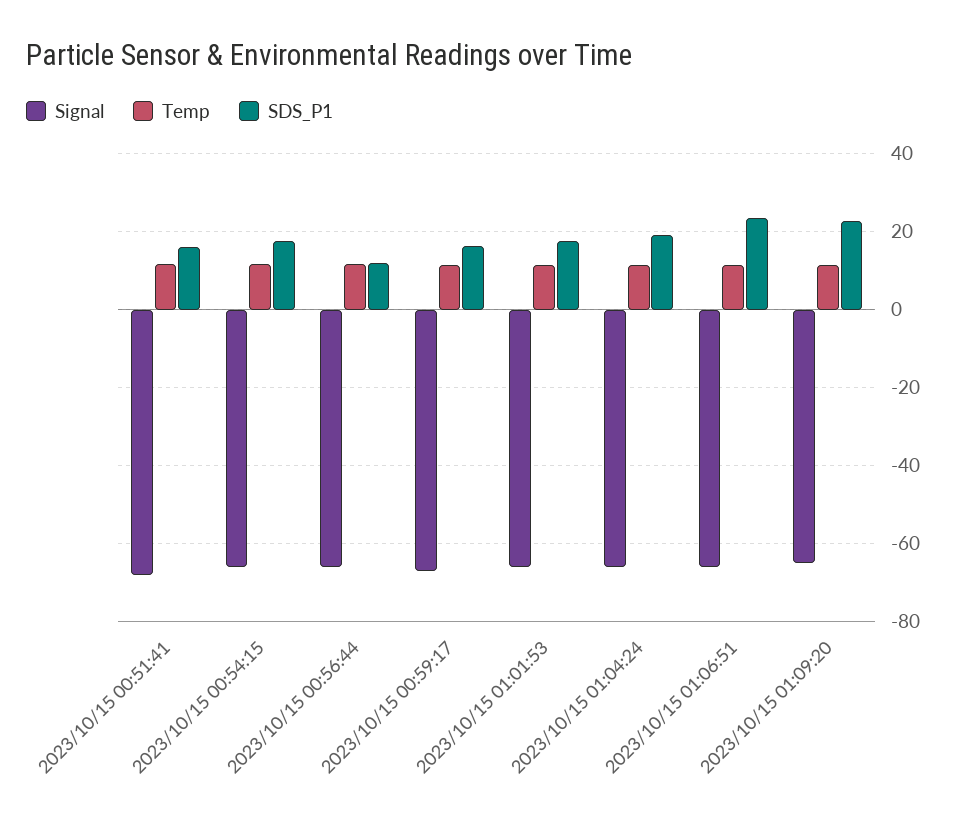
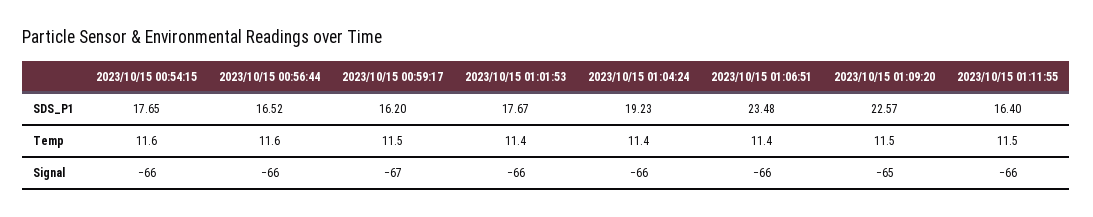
Signal, 2023/10/15 00:51:41: -68 -> none
Temp, 2023/10/15 00:51:41: 12 -> none
SDS_P1, 2023/10/15 00:51:41: 16 -> none
SDS_P1, 2023/10/15 00:56:44: 12 -> 16.52
SDS_P1, 2023/10/15 01:11:55: none -> 16.4
Temp, 2023/10/15 01:11:55: none -> 11.5
Signal, 2023/10/15 01:11:55: none -> -66

